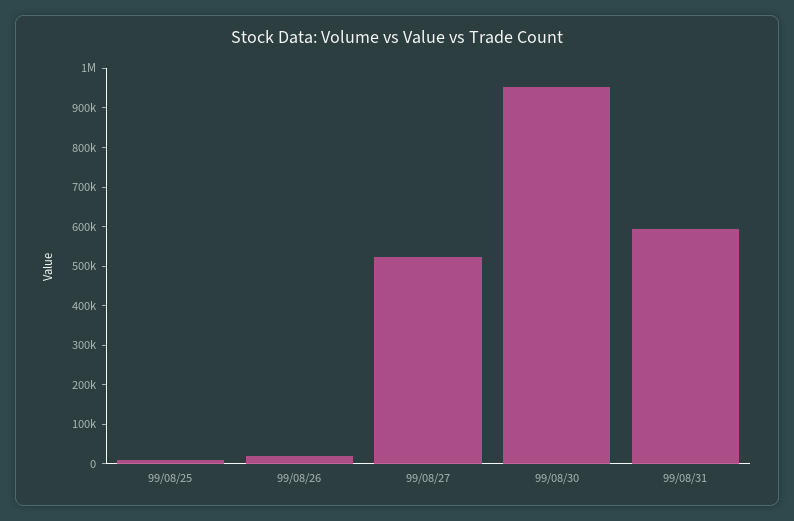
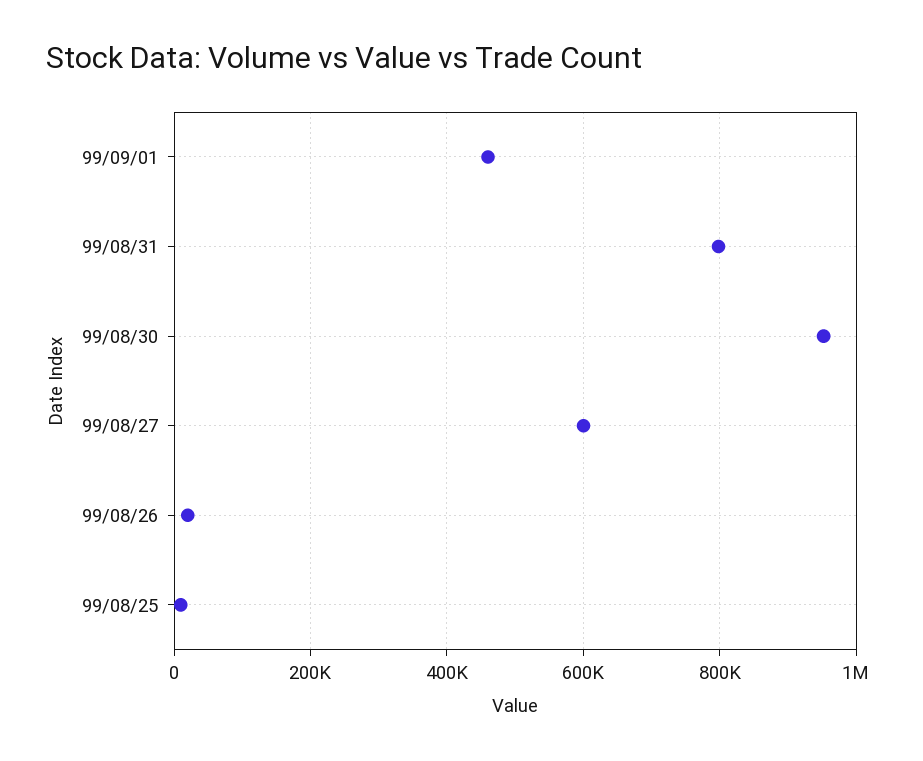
99/08/27: 525000 -> 600000
99/08/31: 600000 -> 800000
99/09/01: none -> 460000

